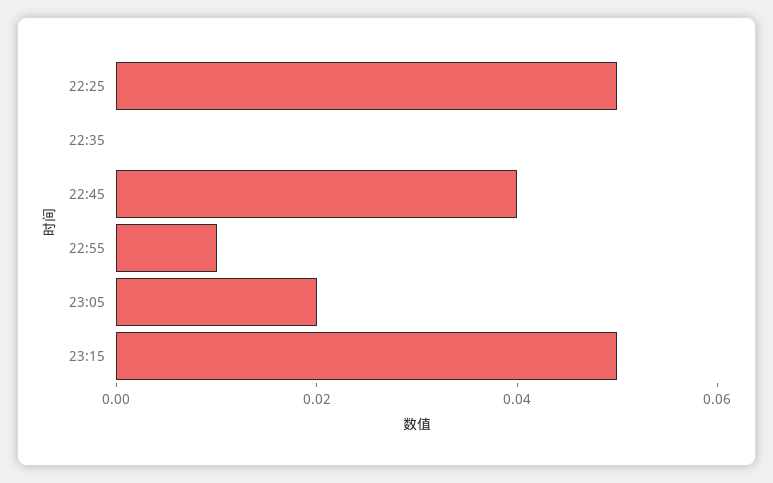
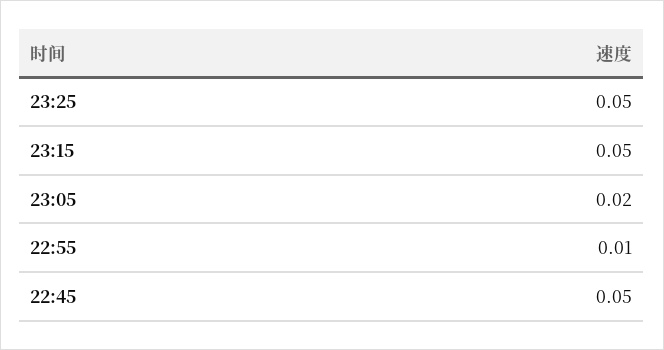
22:25: 0.05 -> none
22:35: 0 -> none
22:45: 0.04 -> 0.05
23:25: none -> 0.05

